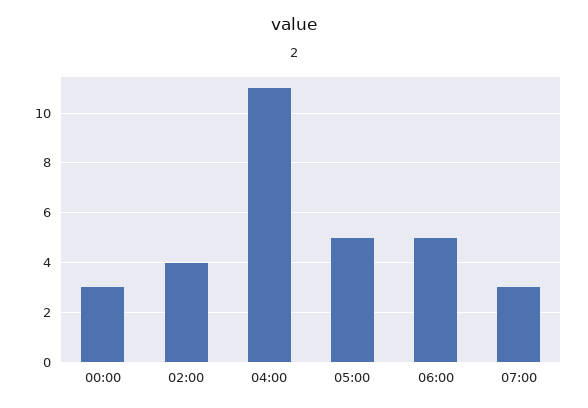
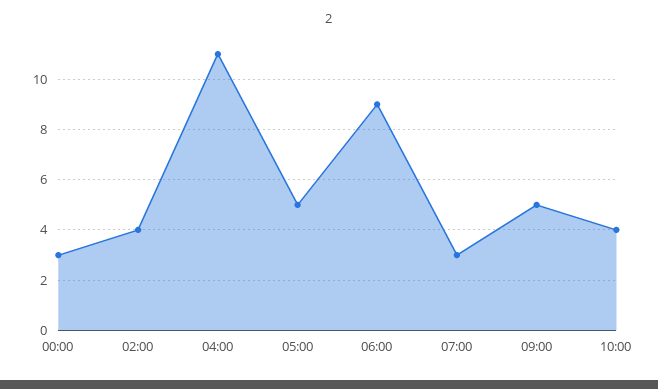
06:00: 5 -> 9
09:00: none -> 5
10:00: none -> 4

